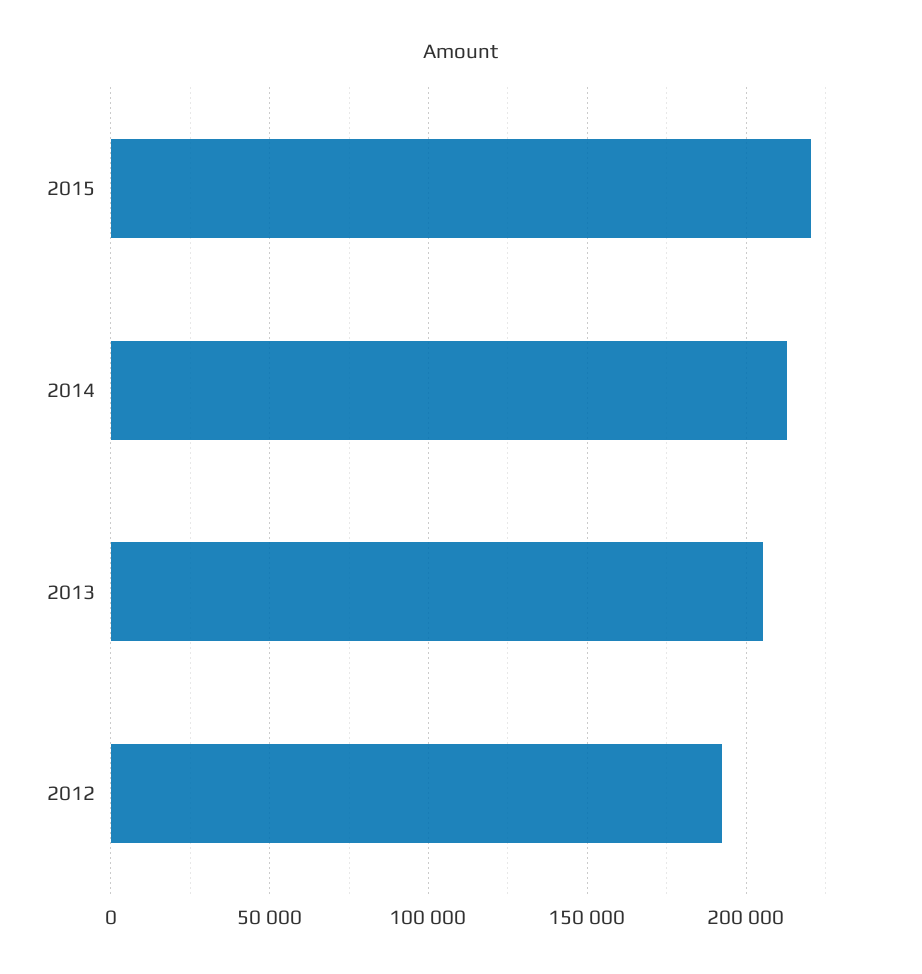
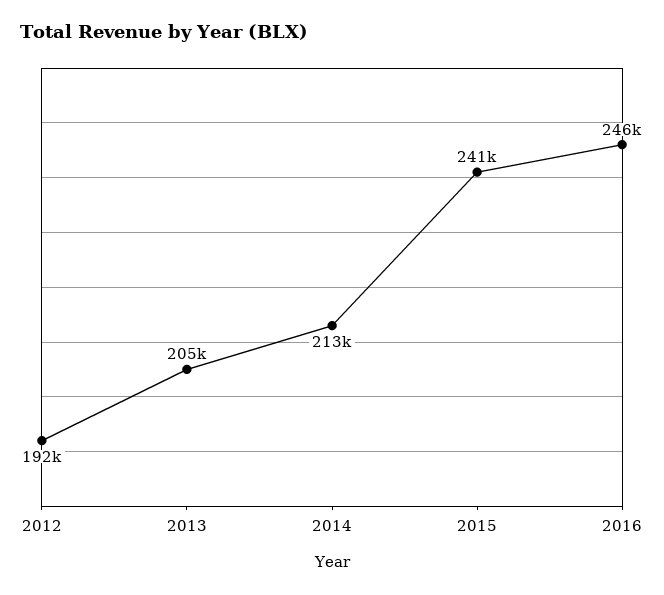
2015: 220000 -> 241000
2016: none -> 246000

